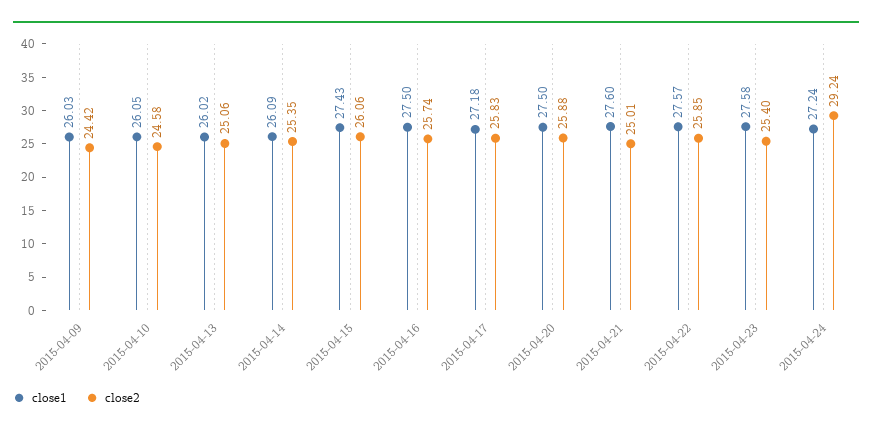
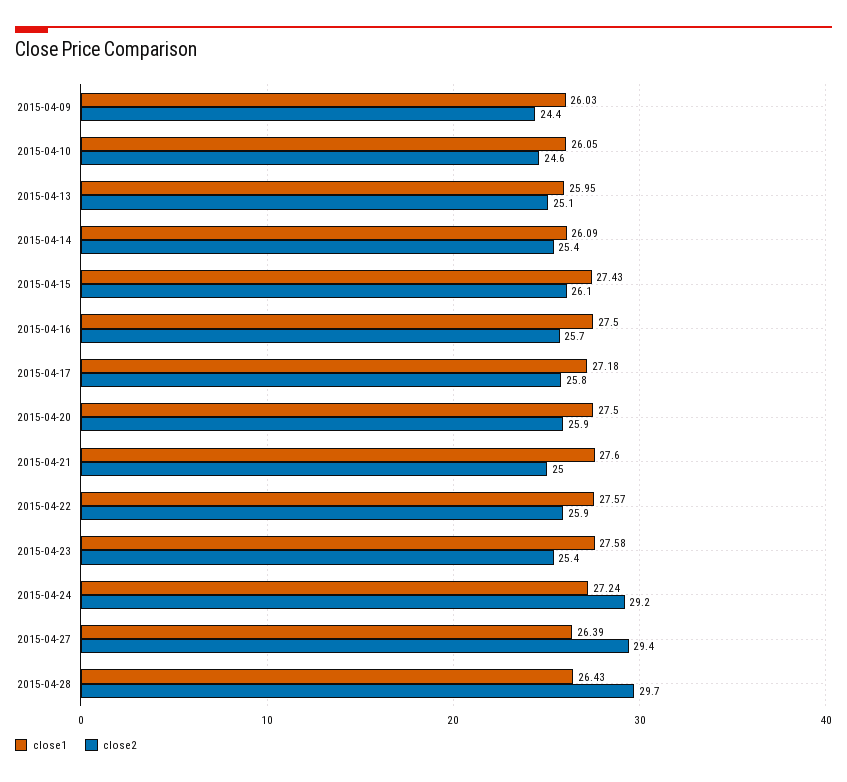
close1, 2015-04-13: 26.02 -> 25.95
close1, 2015-04-27: none -> 26.39
close2, 2015-04-27: none -> 29.4
close1, 2015-04-28: none -> 26.43
close2, 2015-04-28: none -> 29.7

